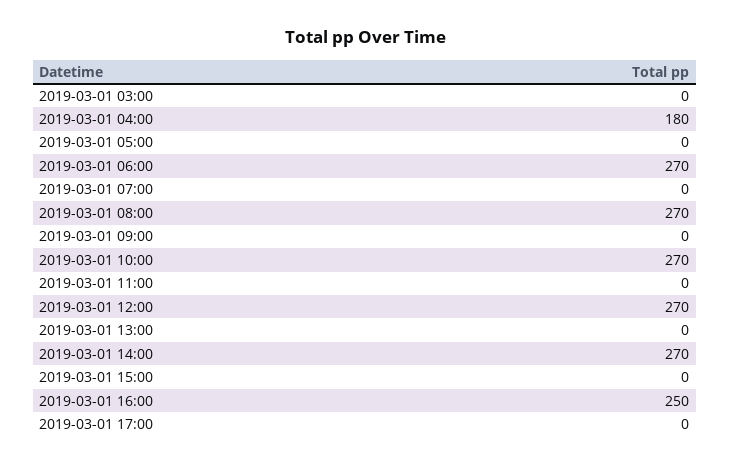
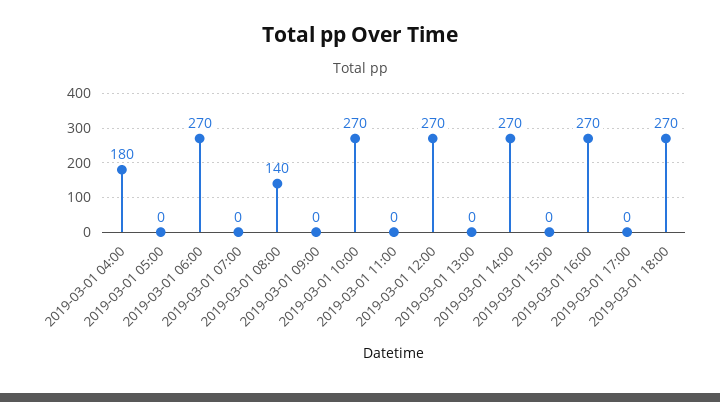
2019-03-01 03:00: 0 -> none
2019-03-01 08:00: 270 -> 140
2019-03-01 16:00: 250 -> 270
2019-03-01 18:00: none -> 270

